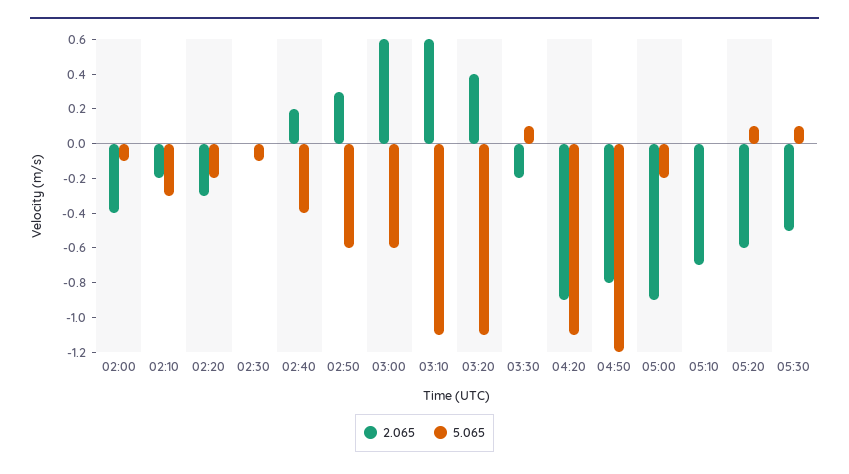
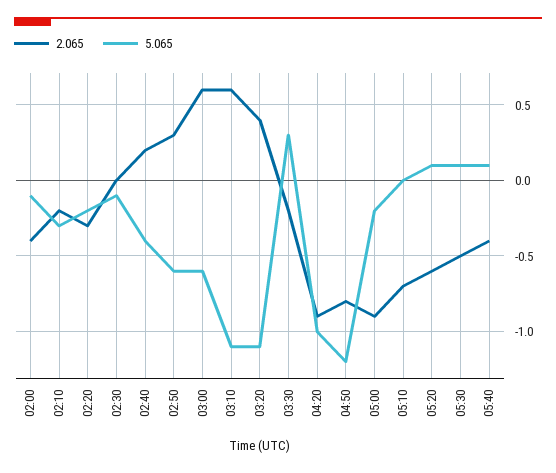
5.065, 03:30: 0.1 -> 0.3
5.065, 04:20: -1.1 -> -1
2.065, 05:40: none -> -0.4
5.065, 05:40: none -> 0.1

